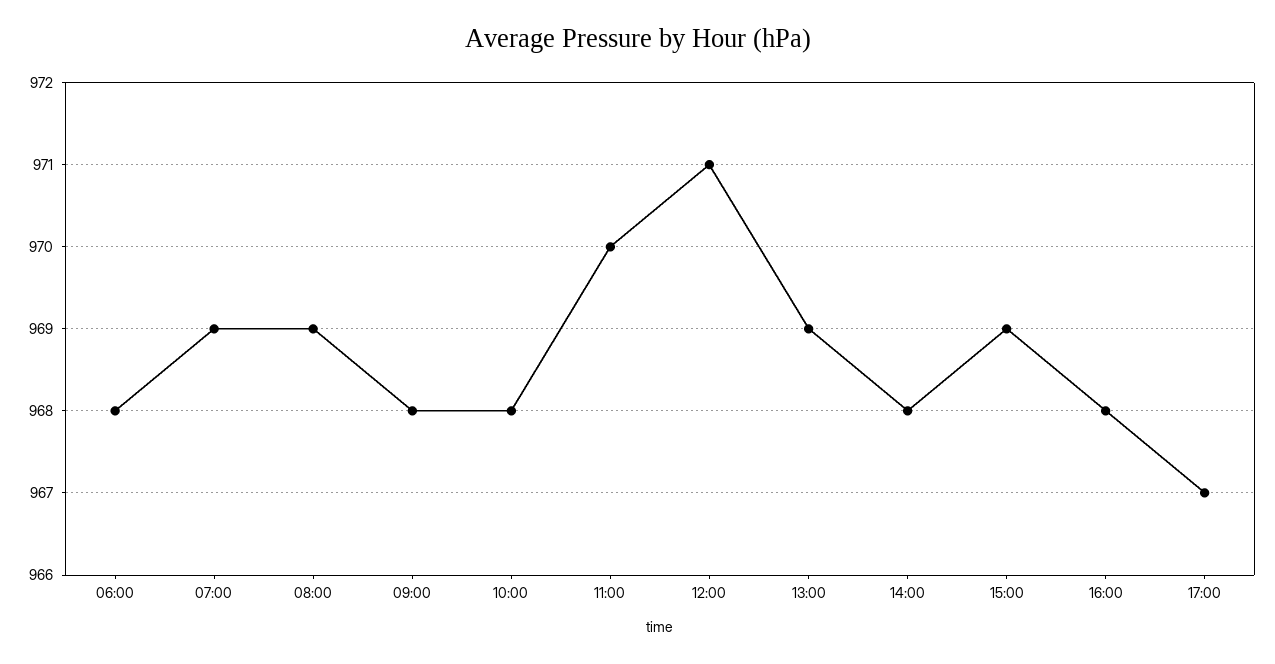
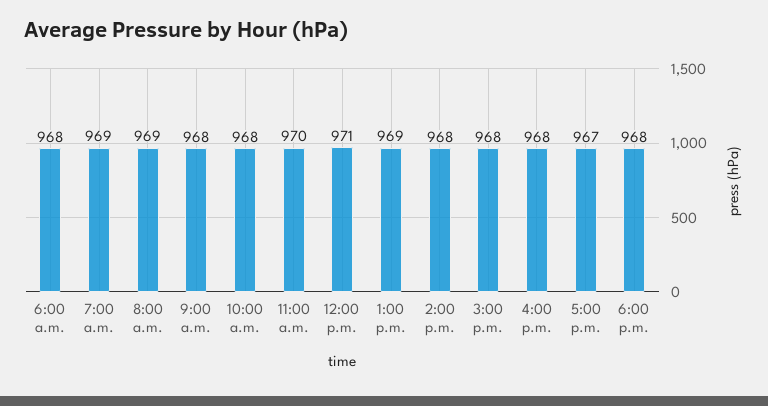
15:00: 969 -> 968
6:00 p.m.: none -> 968

